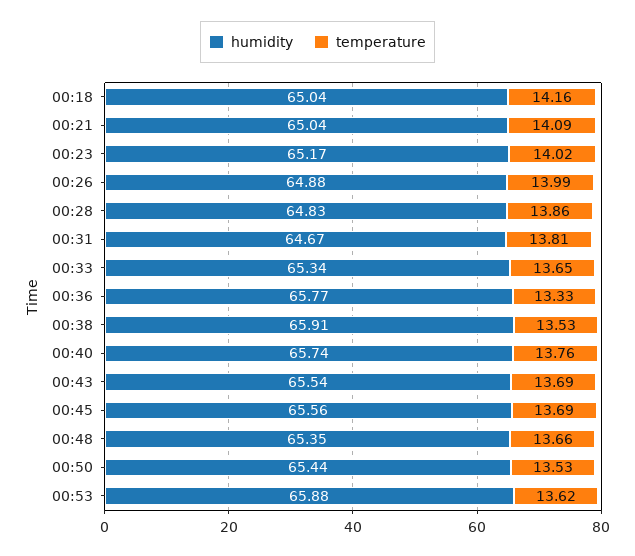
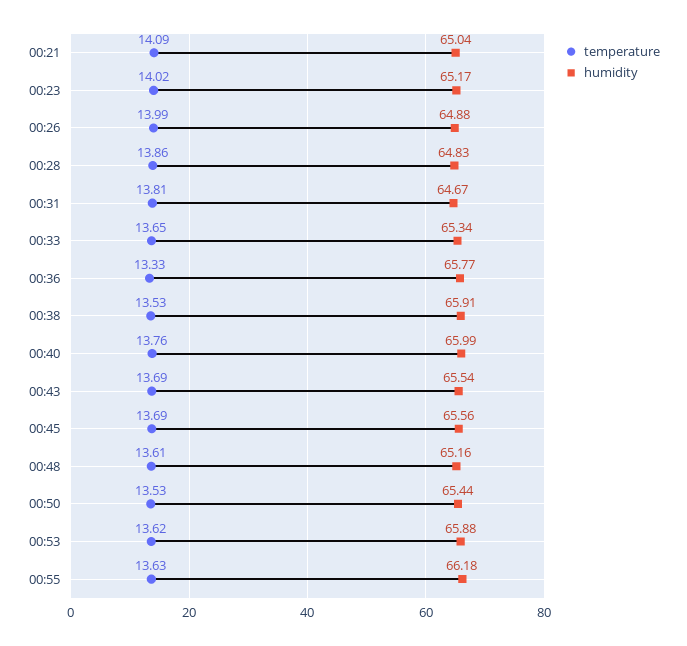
humidity, 00:18: 65.04 -> none
temperature, 00:18: 14.16 -> none
humidity, 00:40: 65.74 -> 65.99
humidity, 00:48: 65.35 -> 65.16
temperature, 00:48: 13.66 -> 13.61
temperature, 00:55: none -> 13.63
humidity, 00:55: none -> 66.18

